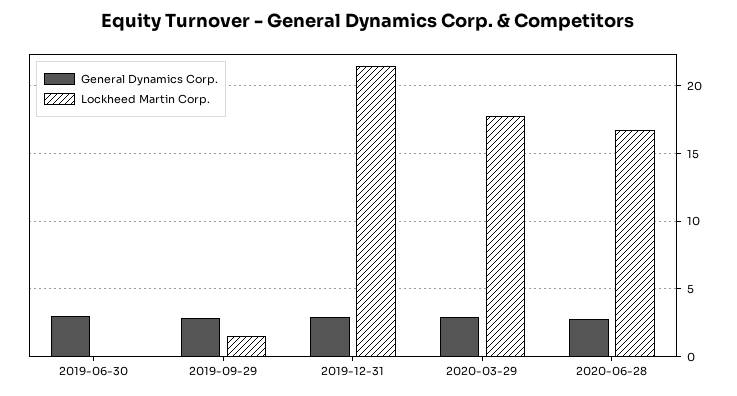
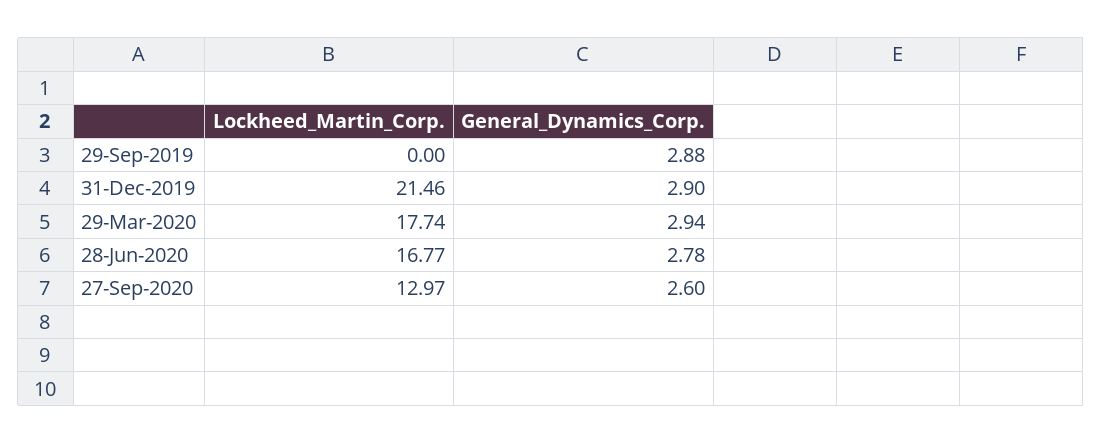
General Dynamics Corp., 2019-06-30: 3 -> none
Lockheed Martin Corp., 2019-06-30: 0 -> none
Lockheed Martin Corp., 2019-09-29: 1.5 -> 0
Lockheed Martin Corp., 27-Sep-2020: none -> 12.97
General Dynamics Corp., 27-Sep-2020: none -> 2.6

